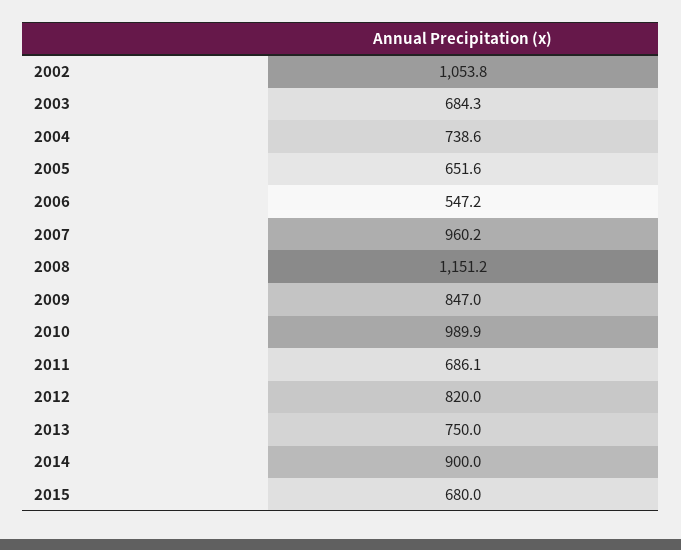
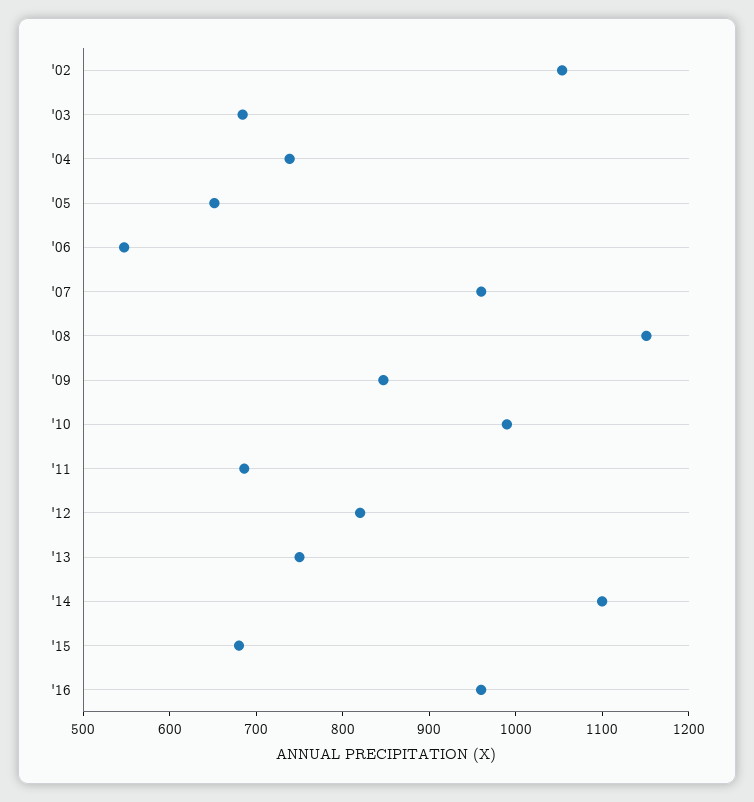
2014: 900 -> 1100
'16: none -> 960

